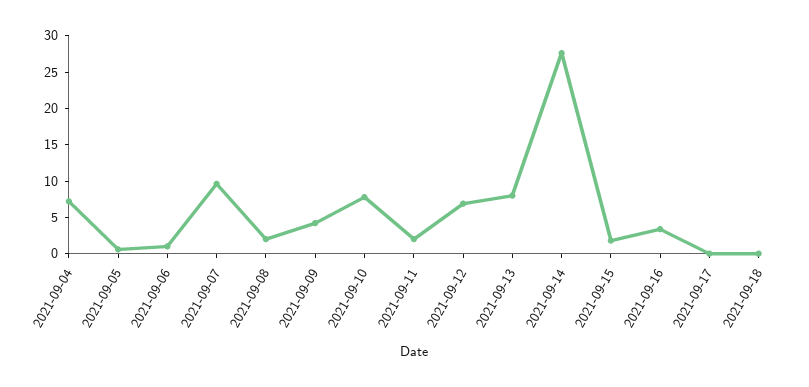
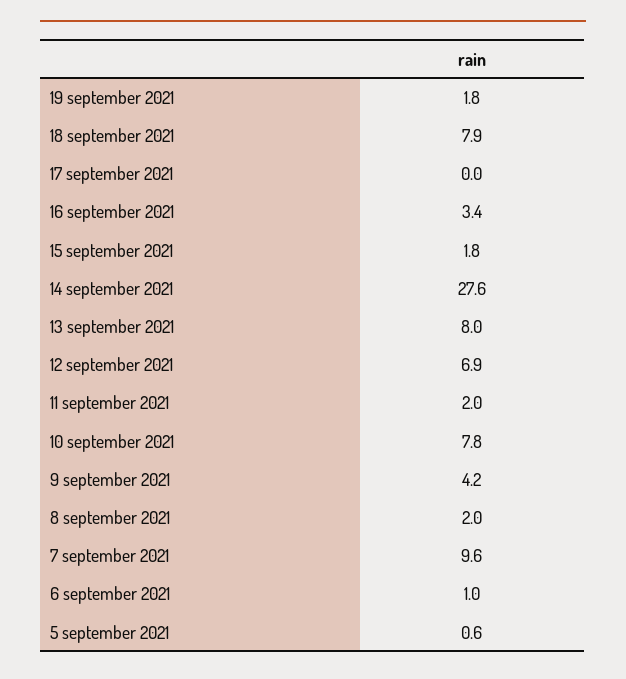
2021-09-04: 7.5 -> none
2021-09-18: 0 -> 7.9
19 september 2021: none -> 1.8

